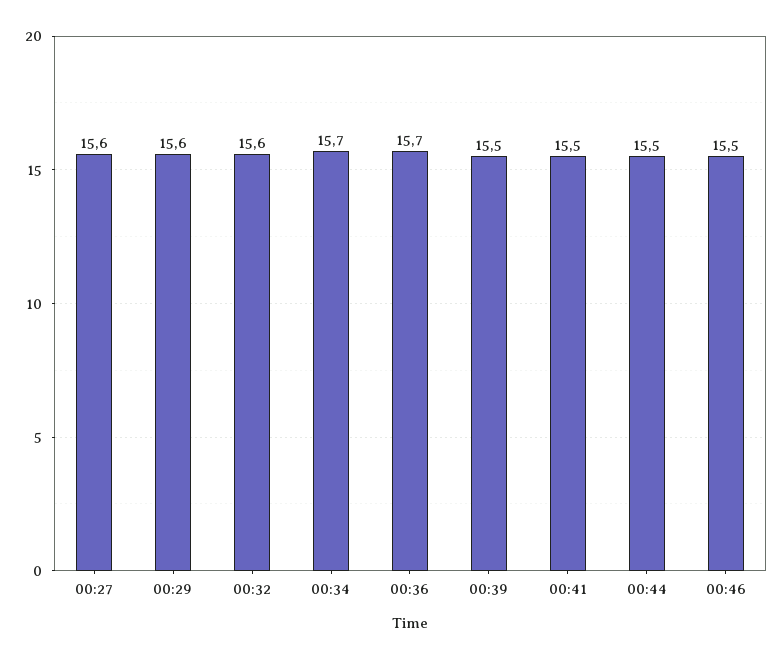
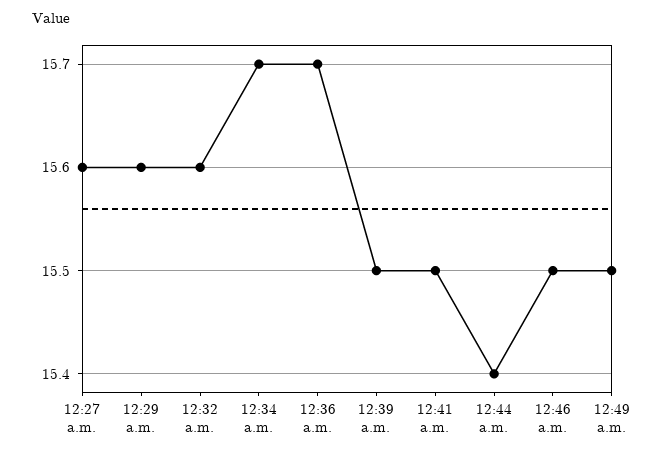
00:44: 15.5 -> 15.4
12:49 a.m.: none -> 15.5

